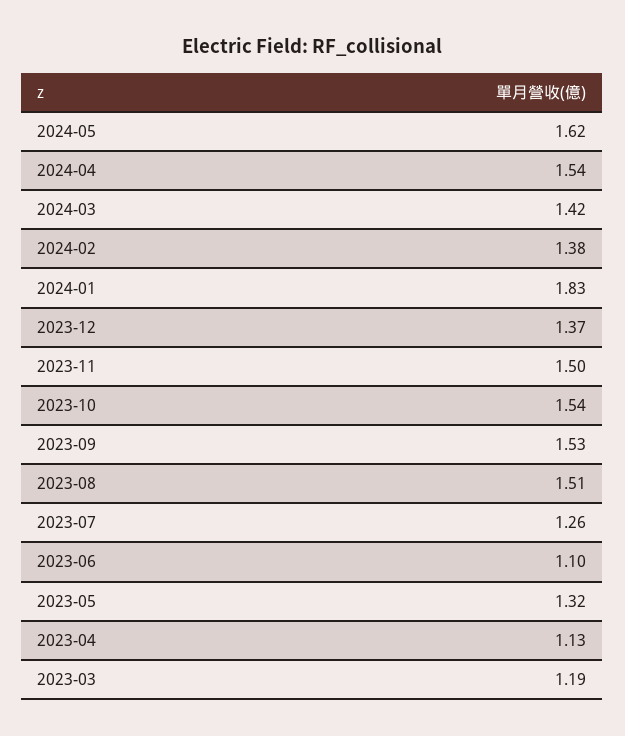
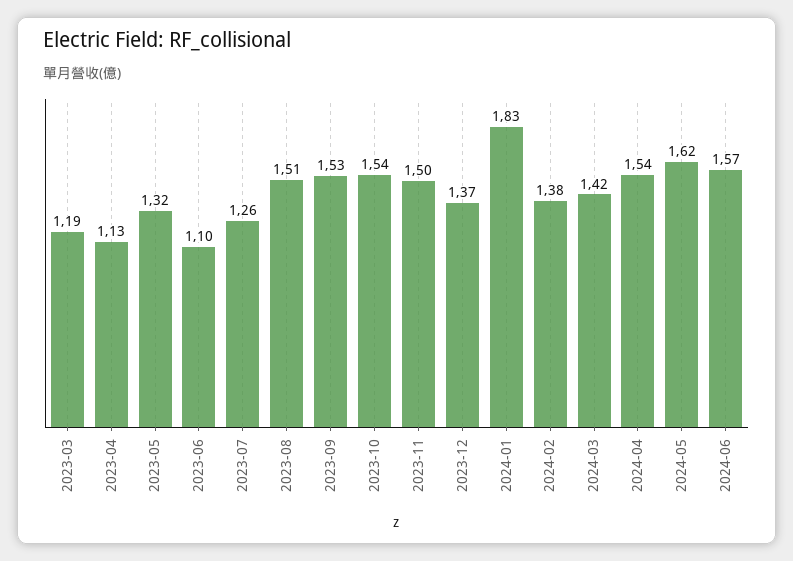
2024-06: none -> 1.57

